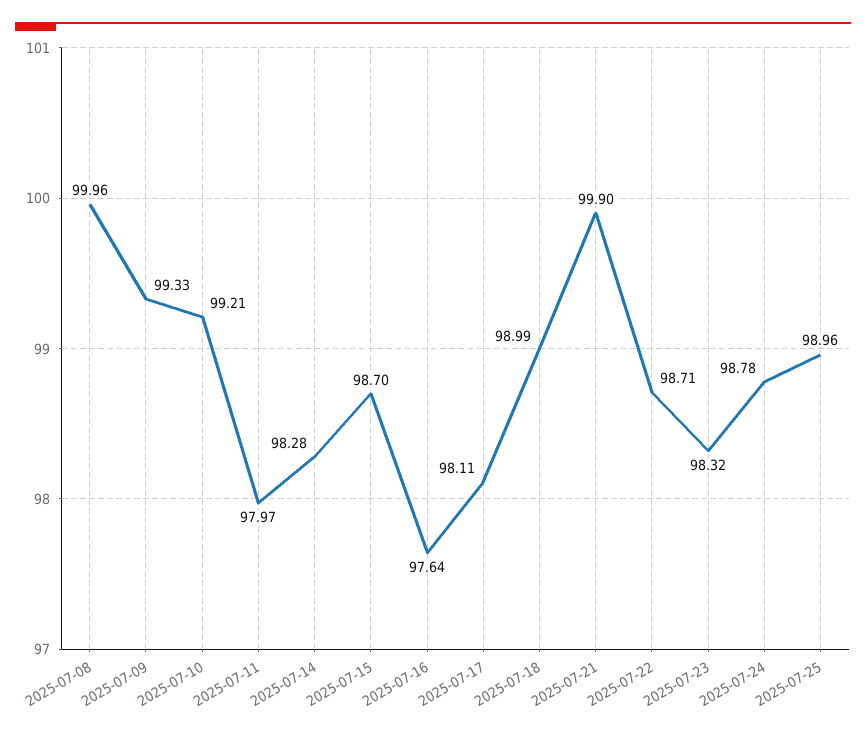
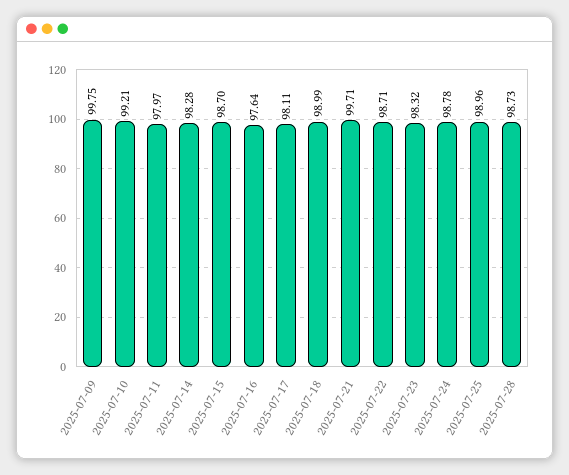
2025-07-08: 99.96 -> none
2025-07-09: 99.33 -> 99.75
2025-07-21: 99.9 -> 99.71
2025-07-28: none -> 98.73

